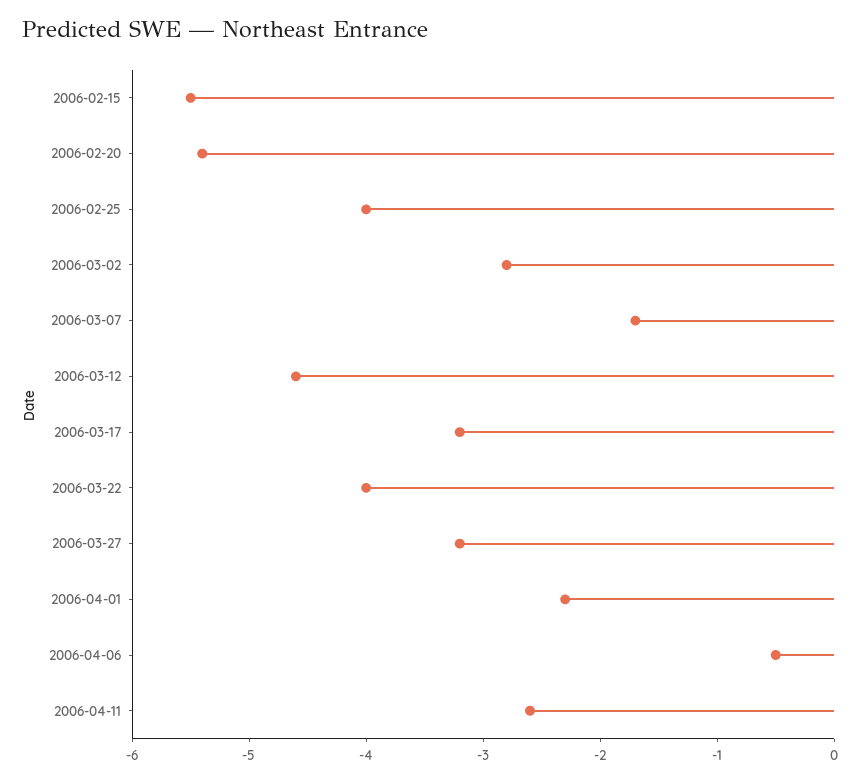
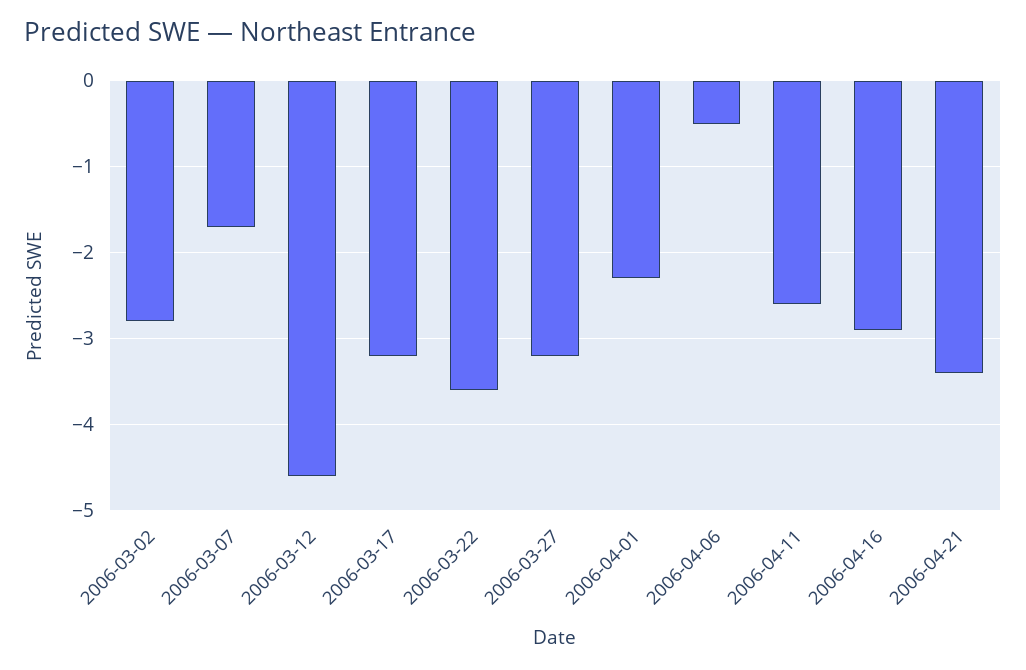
2006-02-15: -5.5 -> none
2006-02-20: -5.4 -> none
2006-02-25: -4 -> none
2006-03-22: -4 -> -3.6
2006-04-16: none -> -2.9
2006-04-21: none -> -3.4

